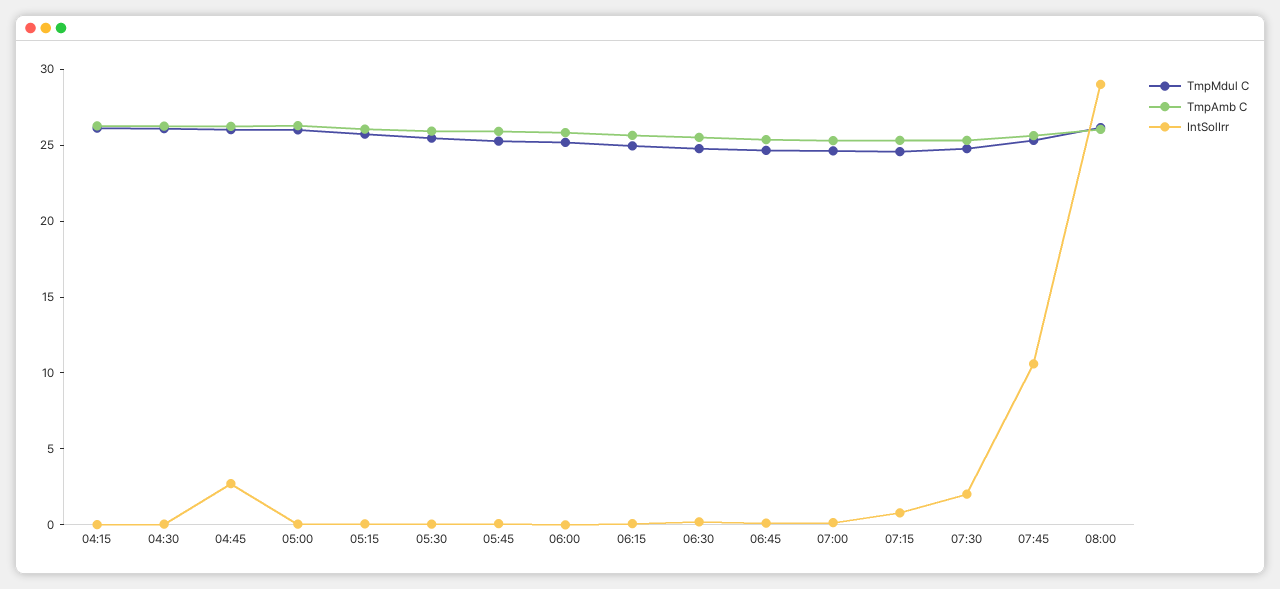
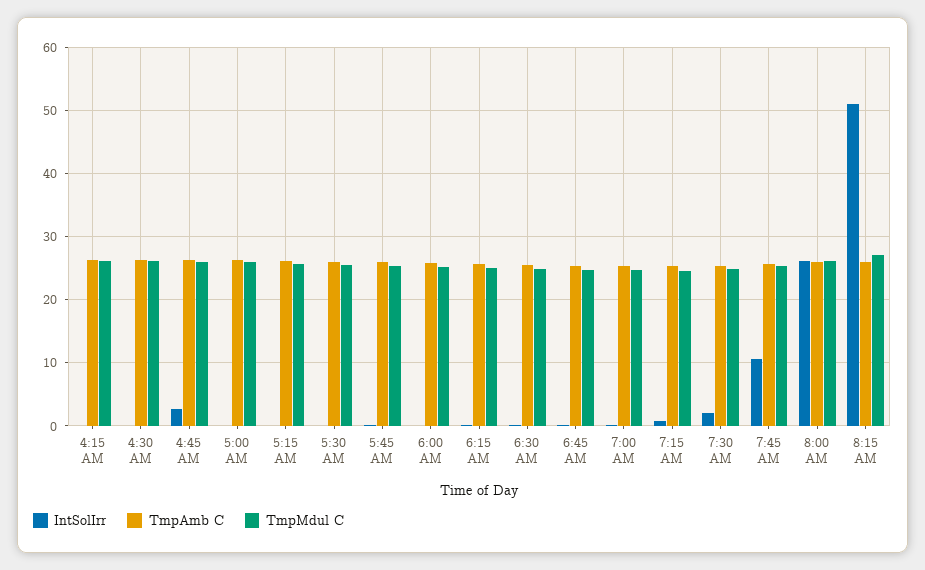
IntSolIrr, 08:00: 29 -> 26
IntSolIrr, 8:15 AM: none -> 51
TmpAmb C, 8:15 AM: none -> 26
TmpMdul C, 8:15 AM: none -> 27

